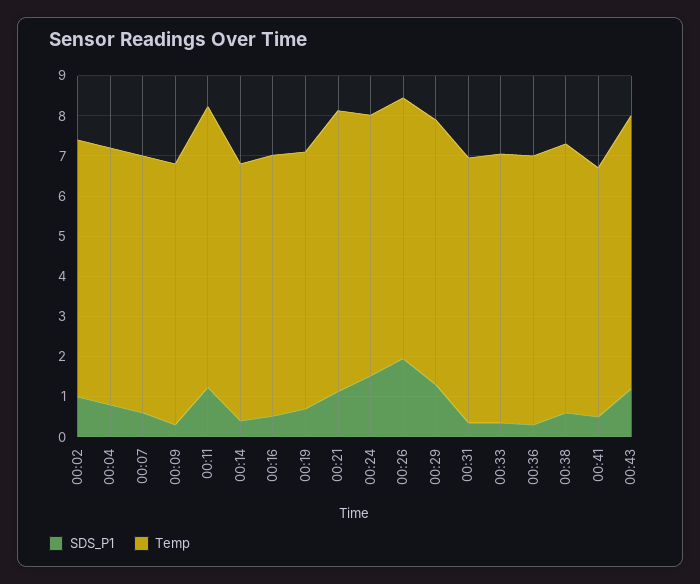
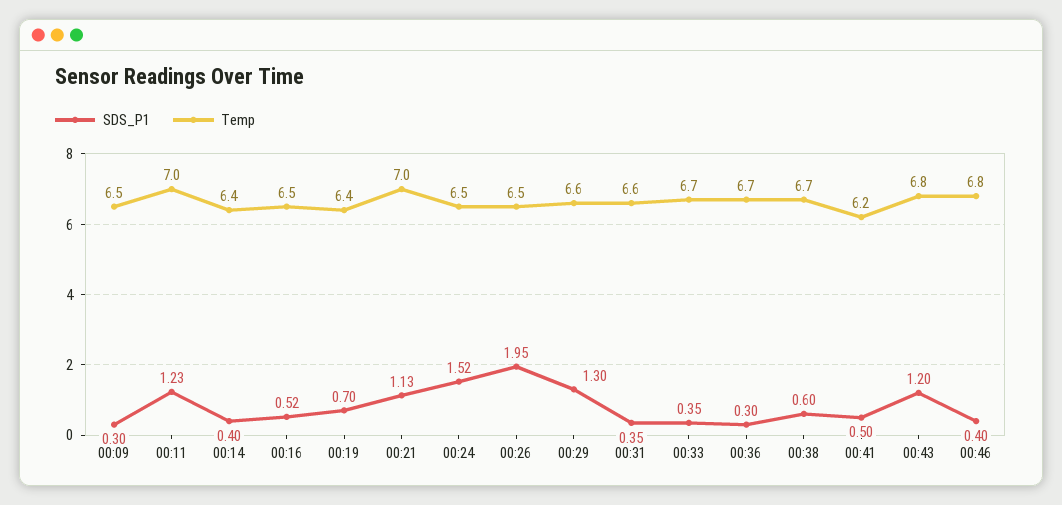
SDS_P1, 00:02: 1 -> none
Temp, 00:02: 6.4 -> none
SDS_P1, 00:04: 0.8 -> none
Temp, 00:04: 6.4 -> none
SDS_P1, 00:07: 0.6 -> none
Temp, 00:07: 6.4 -> none
SDS_P1, 00:46: none -> 0.4
Temp, 00:46: none -> 6.8

